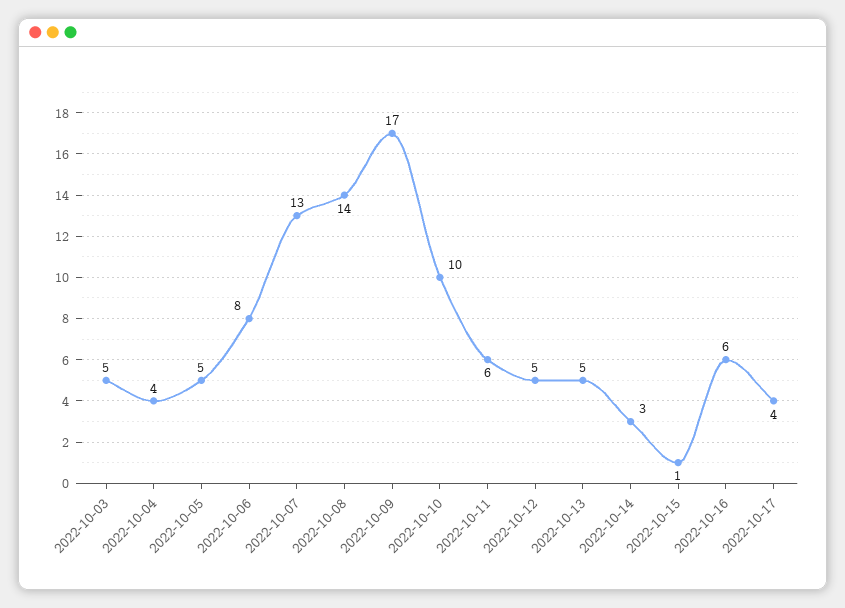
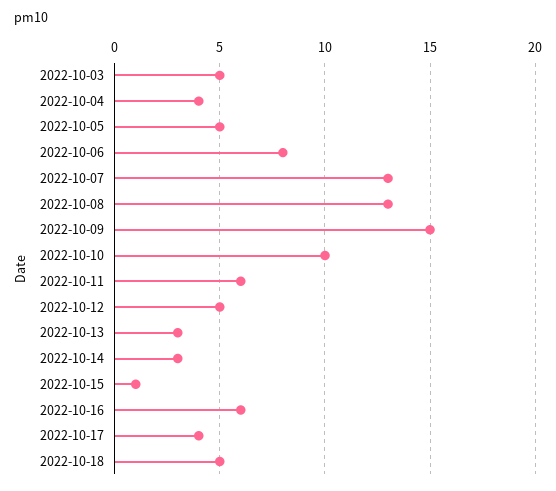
2022-10-08: 14 -> 13
2022-10-09: 17 -> 15
2022-10-13: 5 -> 3
2022-10-18: none -> 5

